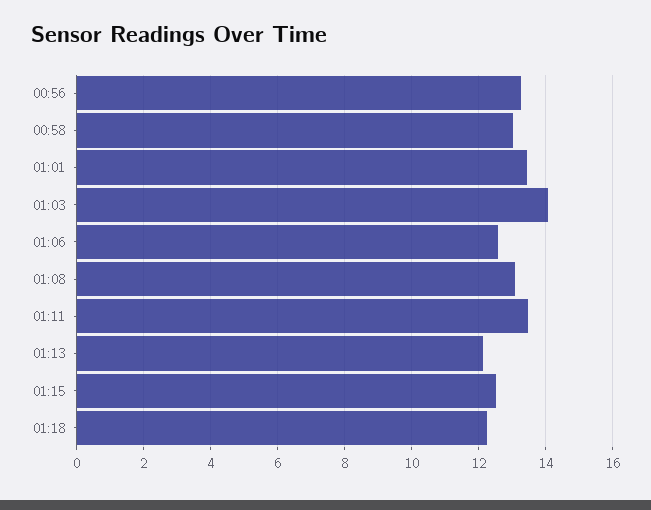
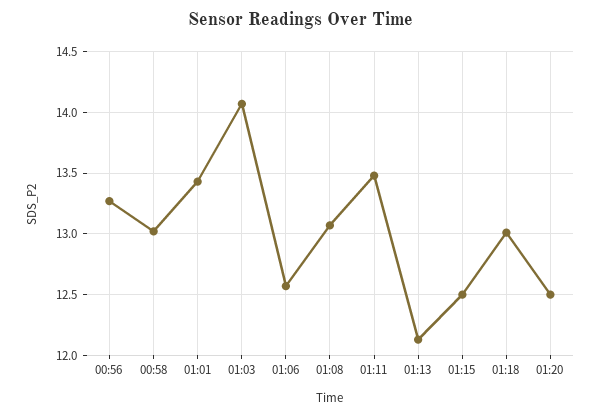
01:18: 12.2 -> 13
01:20: none -> 12.5

